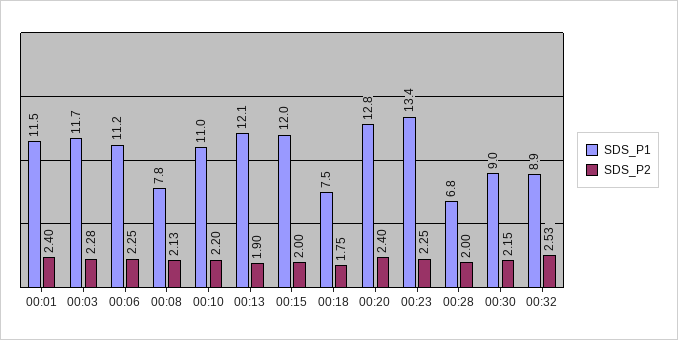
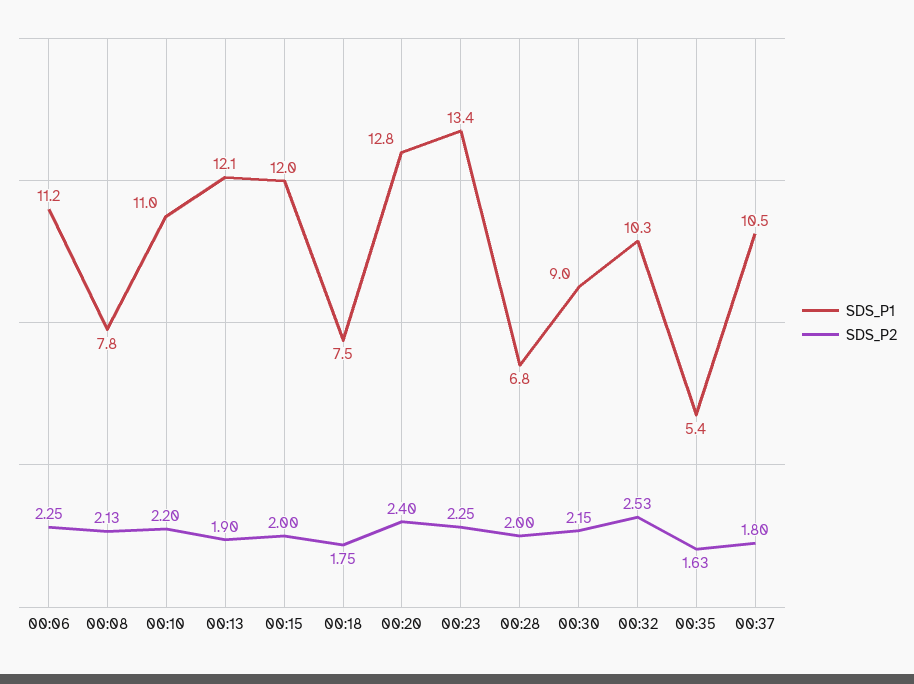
SDS_P1, 00:01: 11.5 -> none
SDS_P2, 00:01: 2.4 -> none
SDS_P1, 00:03: 11.7 -> none
SDS_P2, 00:03: 2.28 -> none
SDS_P1, 00:32: 8.9 -> 10.3
SDS_P1, 00:35: none -> 5.4
SDS_P2, 00:35: none -> 1.63
SDS_P1, 00:37: none -> 10.5
SDS_P2, 00:37: none -> 1.8

